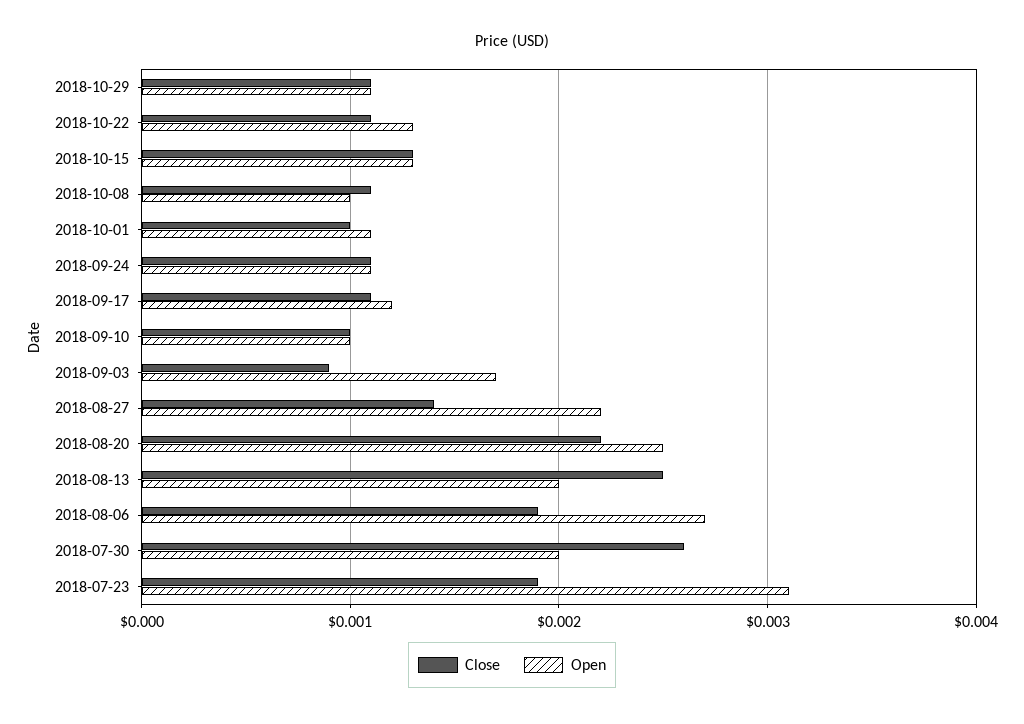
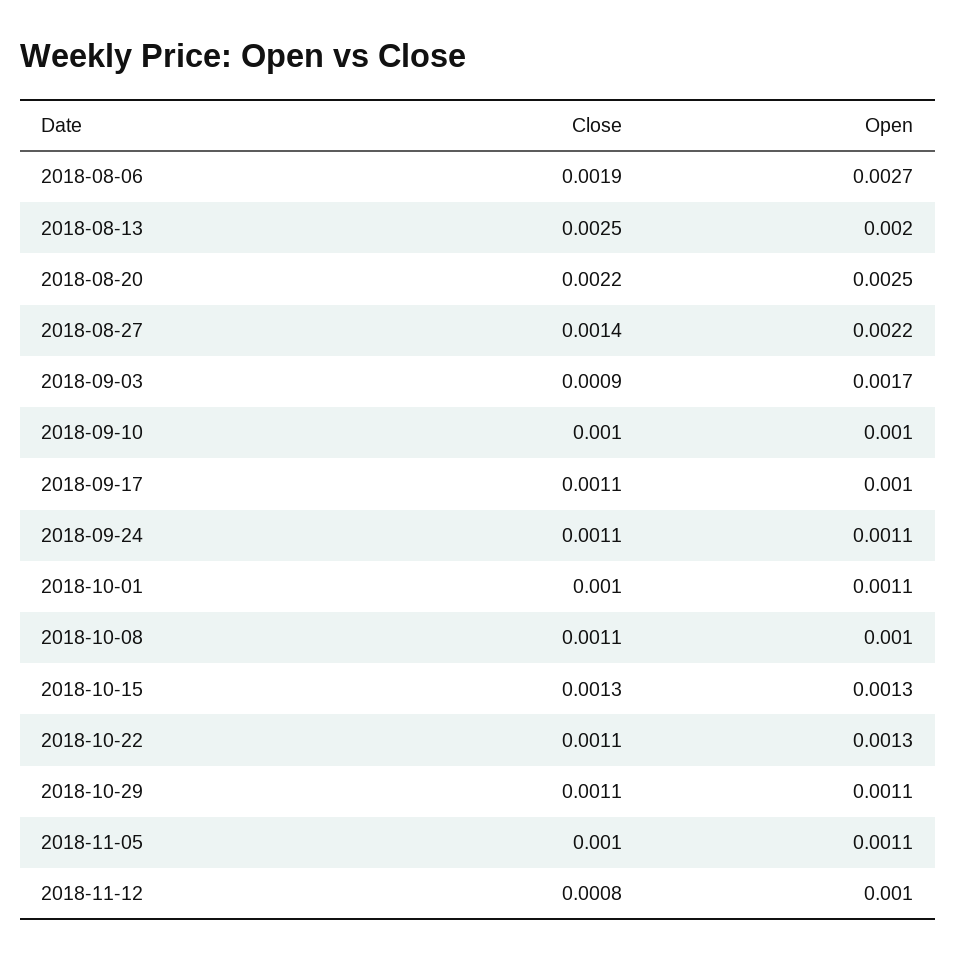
Open, 2018-09-17: 0.0012 -> 0.001
Close, 2018-07-30: 0.0026 -> none
Open, 2018-07-30: 0.002 -> none
Close, 2018-07-23: 0.0019 -> none
Open, 2018-07-23: 0.0031 -> none
Close, 2018-11-05: none -> 0.001
Open, 2018-11-05: none -> 0.0011
Close, 2018-11-12: none -> 0.0008
Open, 2018-11-12: none -> 0.001

